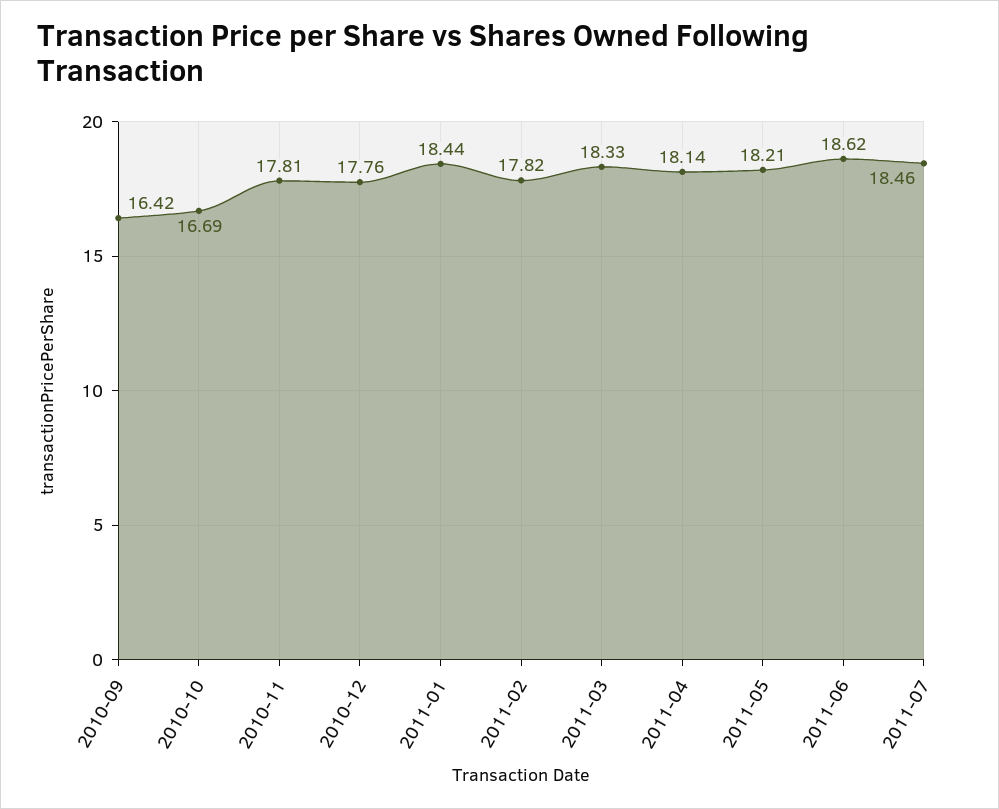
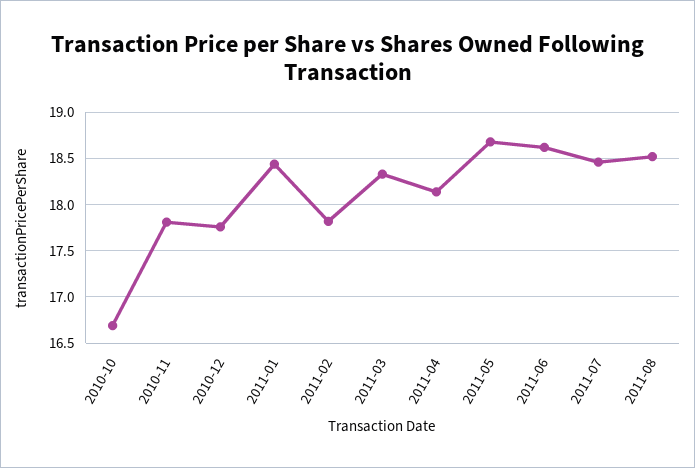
2010-09: 16.42 -> none
2011-05: 18.21 -> 18.7
2011-08: none -> 18.5

